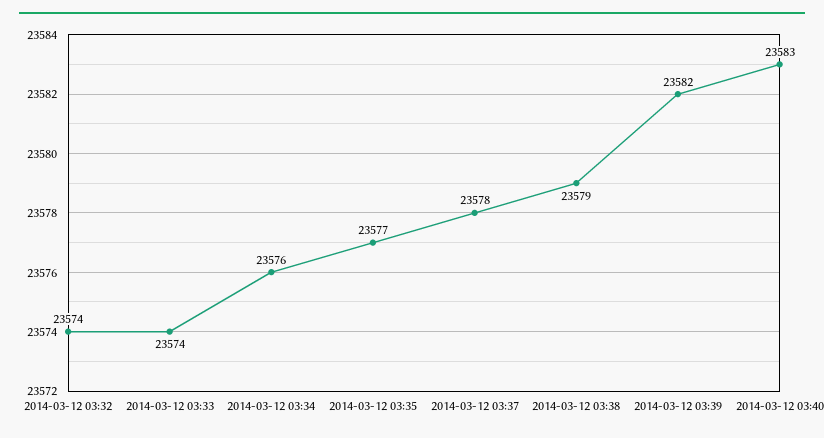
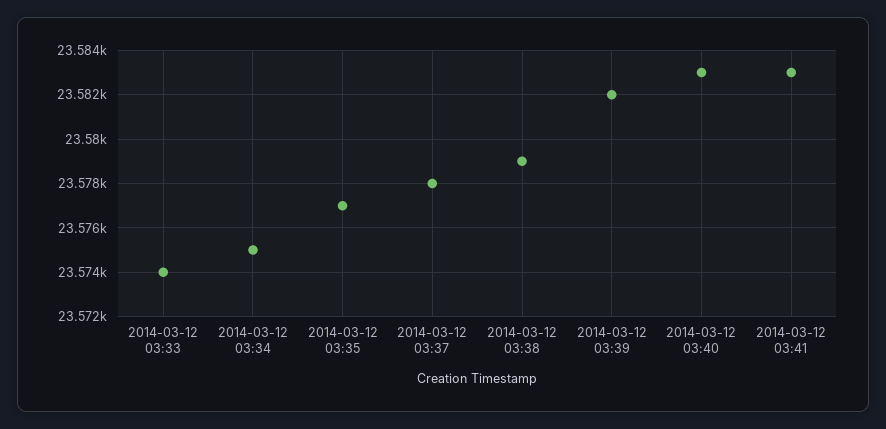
2014-03-12 03:32: 23574 -> none
2014-03-12 03:34: 23576 -> 23575
2014-03-12 03:41: none -> 23583

